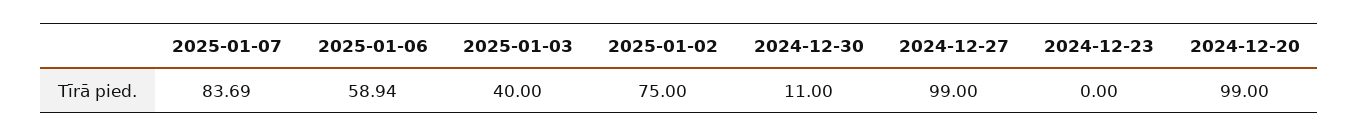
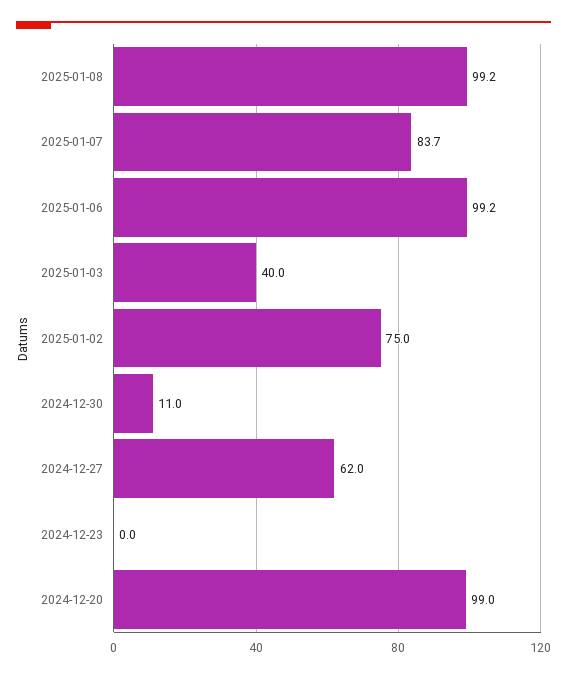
2025-01-06: 58.94 -> 99.2
2024-12-27: 99 -> 62
2025-01-08: none -> 99.2

